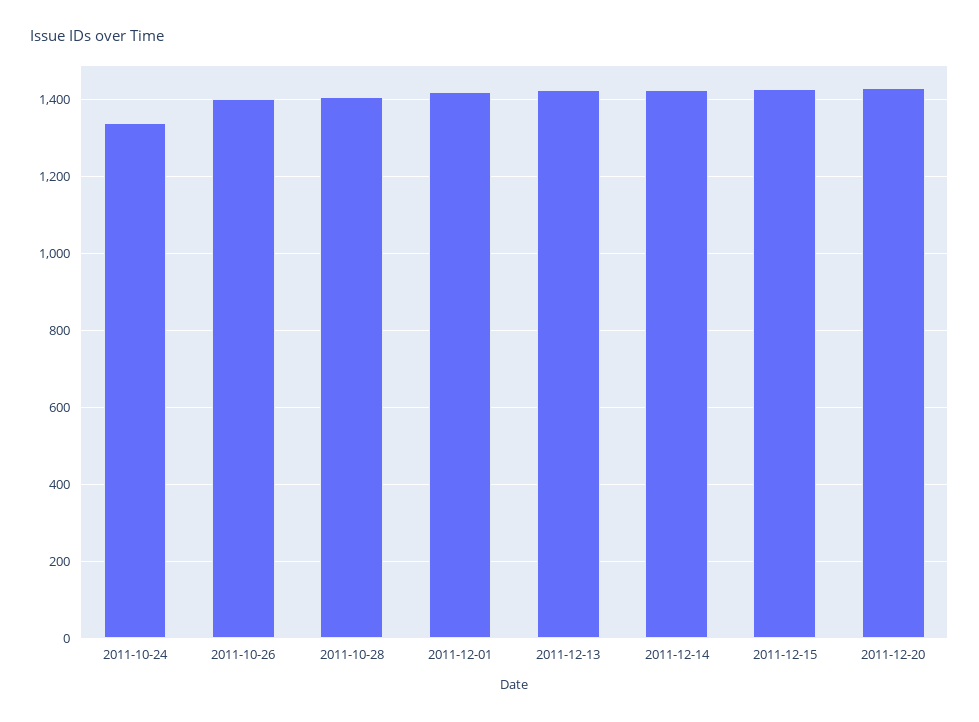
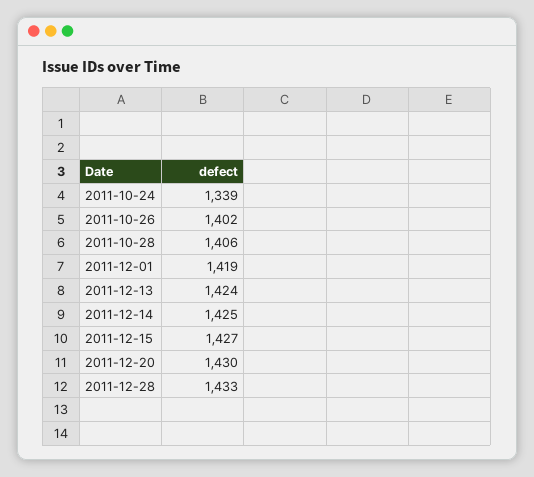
2011-12-28: none -> 1433

